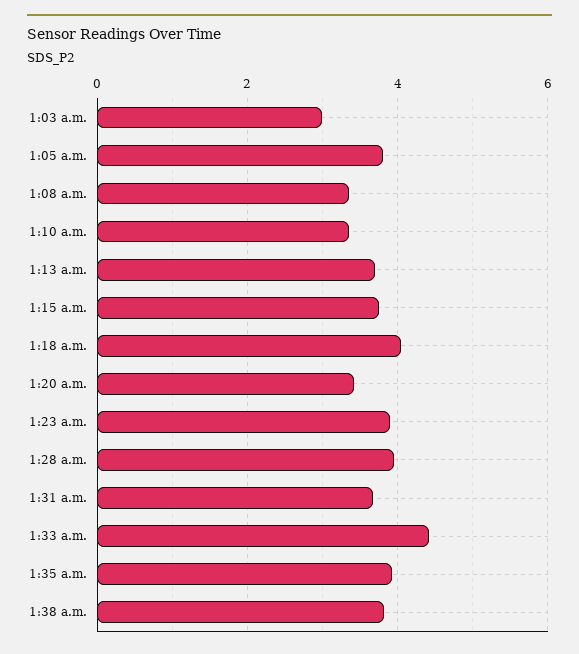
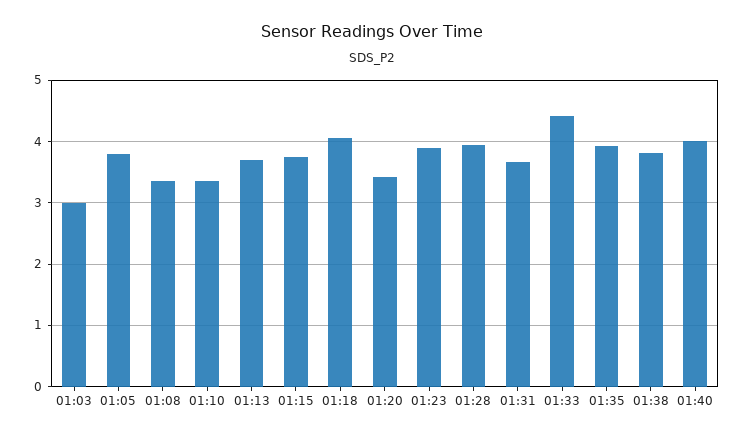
01:40: none -> 4

